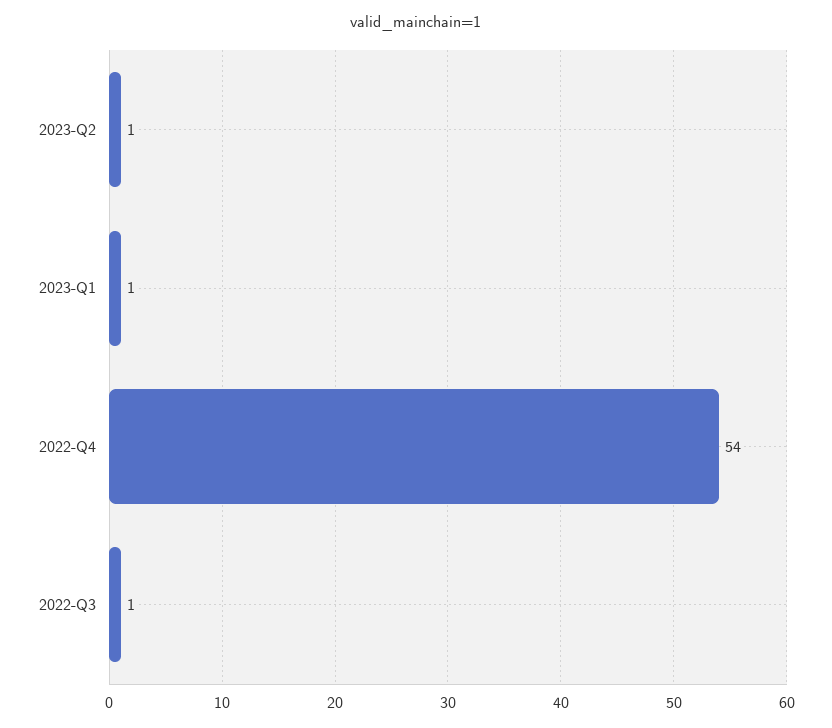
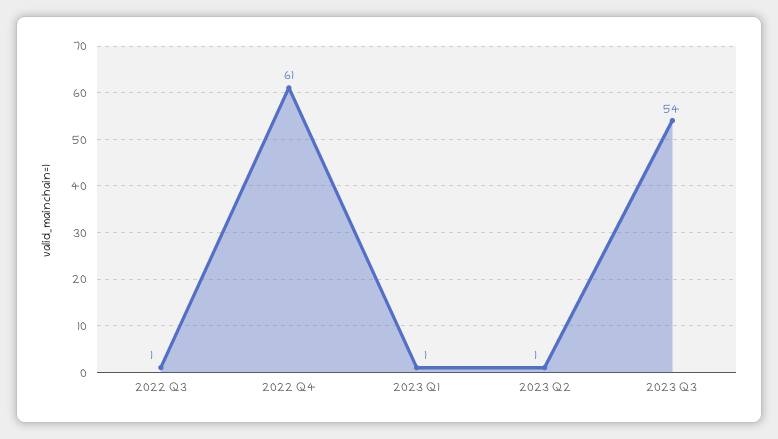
2022-Q4: 54 -> 61
2023 Q3: none -> 54

